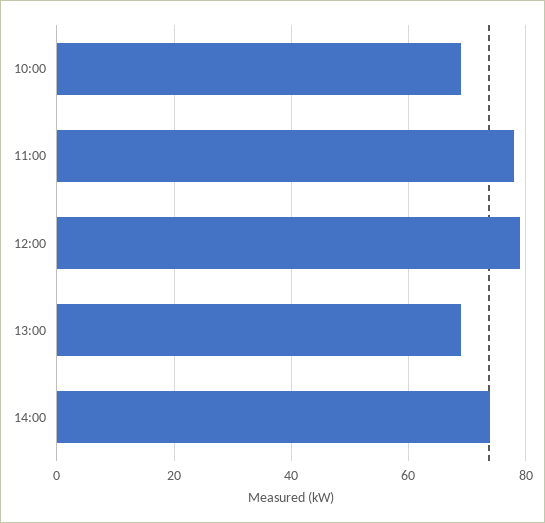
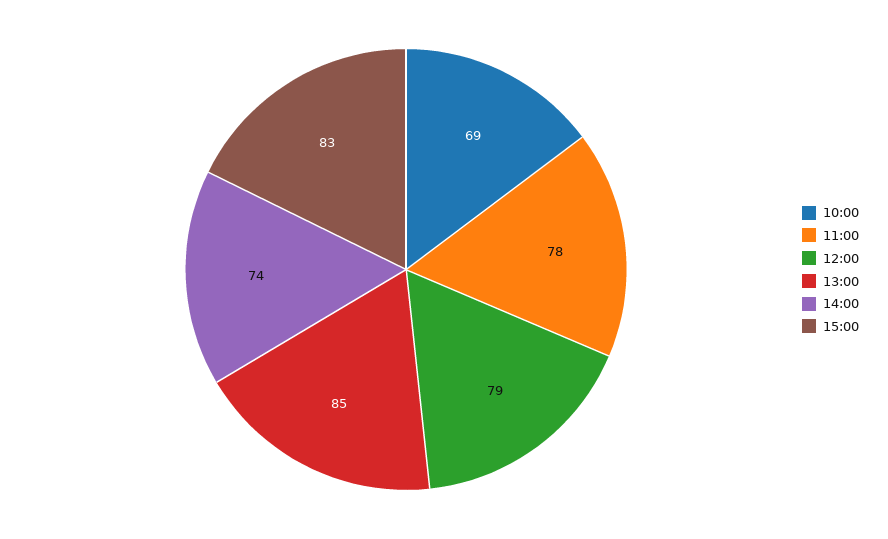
13:00: 70 -> 85
15:00: none -> 83

